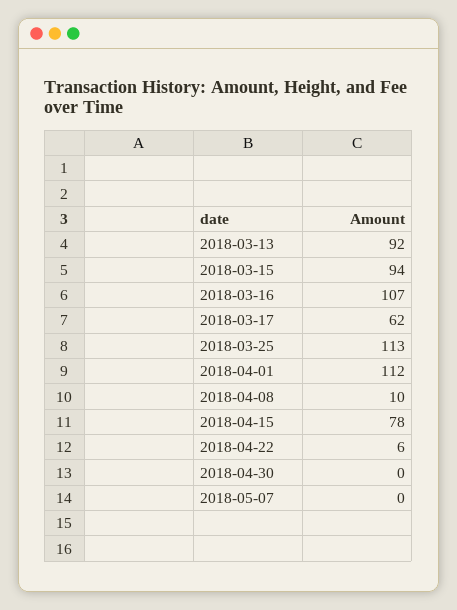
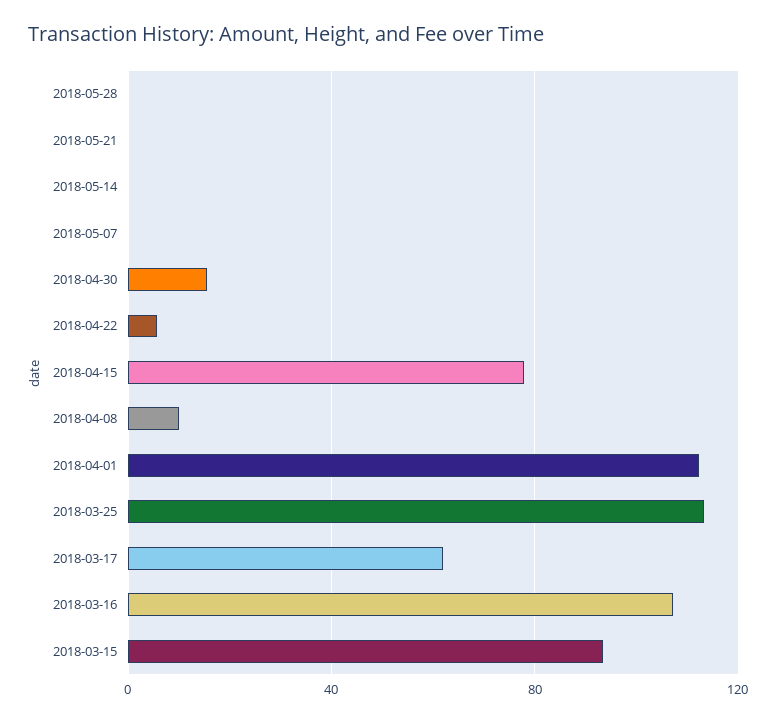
2018-03-13: 92 -> none
2018-04-30: 0 -> 15
2018-05-28: none -> 0
2018-05-21: none -> 0
2018-05-14: none -> 0

